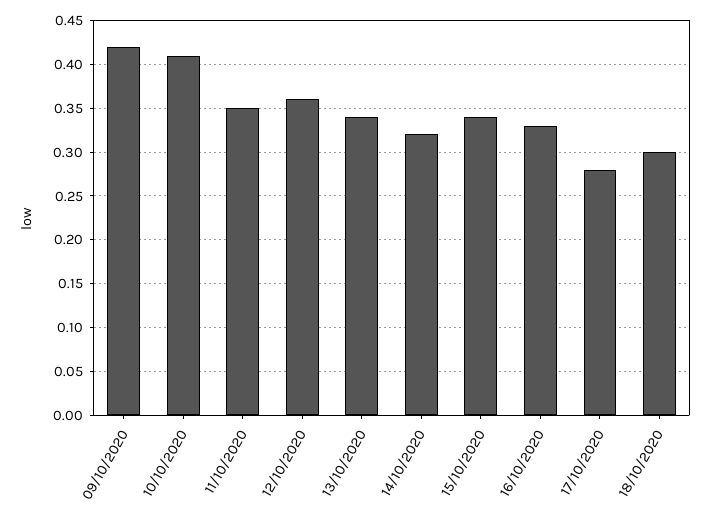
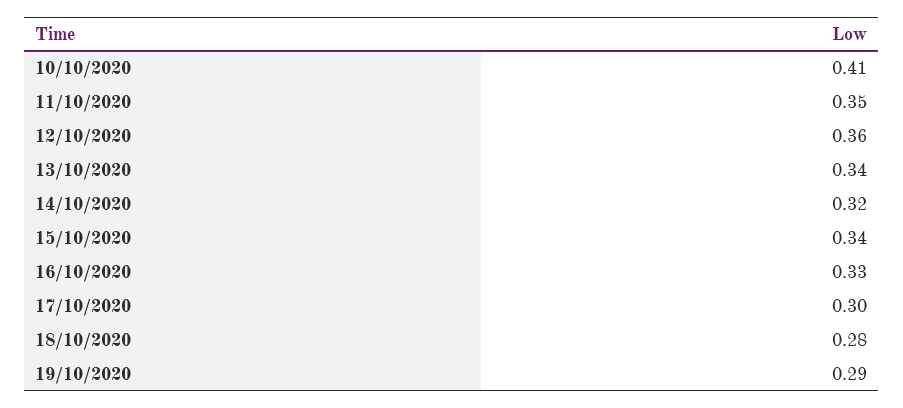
09/10/2020: 0.42 -> none
17/10/2020: 0.28 -> 0.3
18/10/2020: 0.3 -> 0.28
19/10/2020: none -> 0.29

